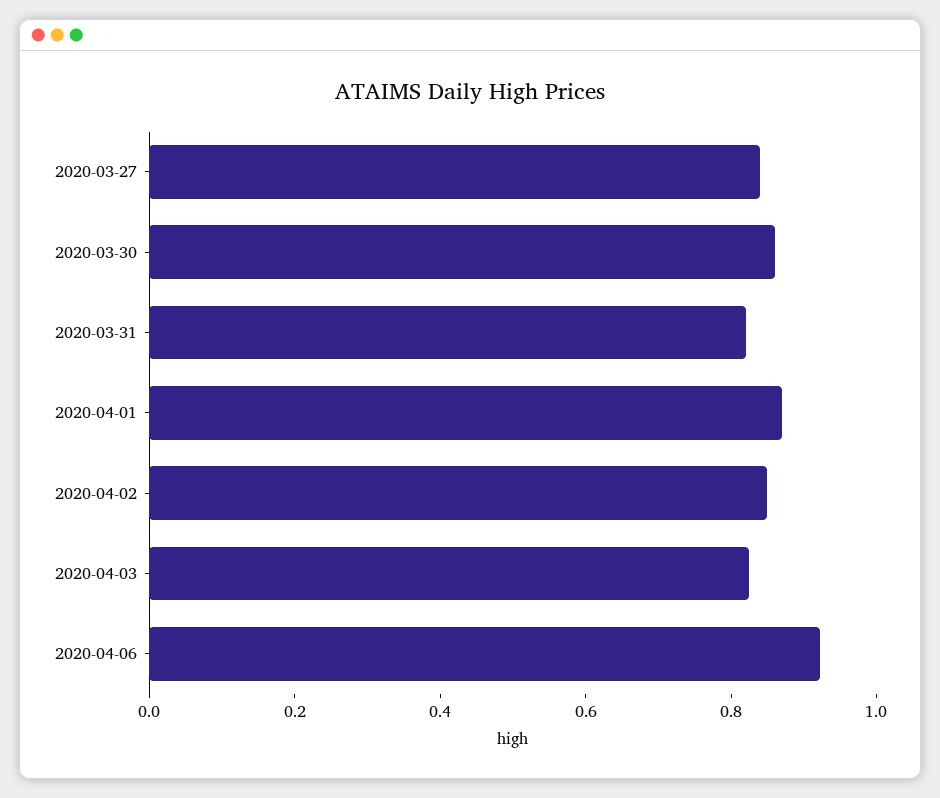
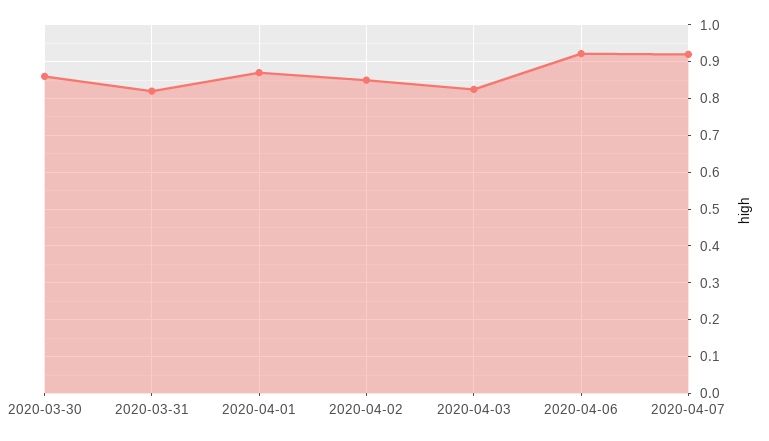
2020-03-27: 0.85 -> none
2020-04-07: none -> 0.92

